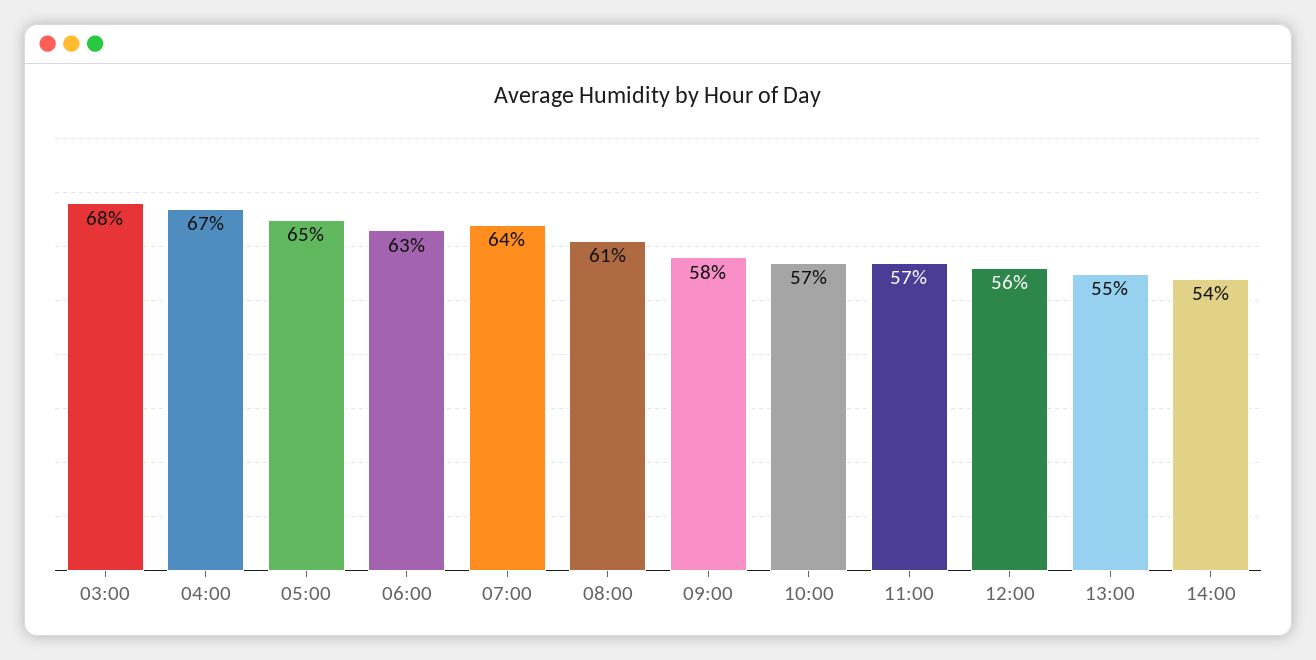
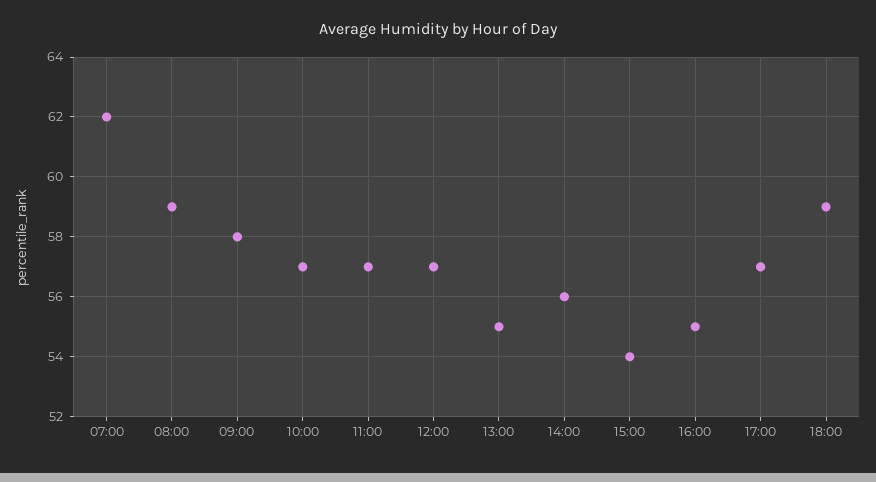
03:00: 68 -> none
04:00: 67 -> none
05:00: 65 -> none
06:00: 63 -> none
07:00: 64 -> 62
08:00: 61 -> 59
12:00: 56 -> 57
14:00: 54 -> 56
15:00: none -> 54
16:00: none -> 55
17:00: none -> 57
18:00: none -> 59

